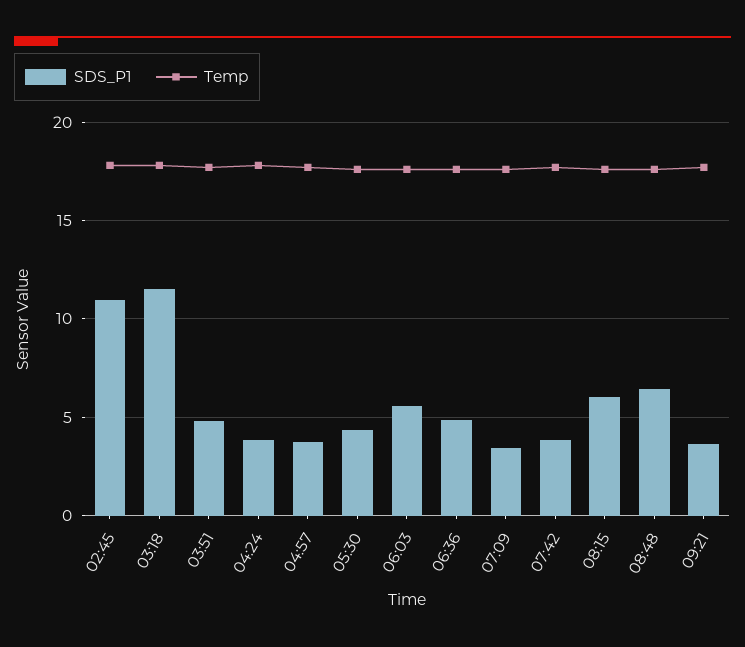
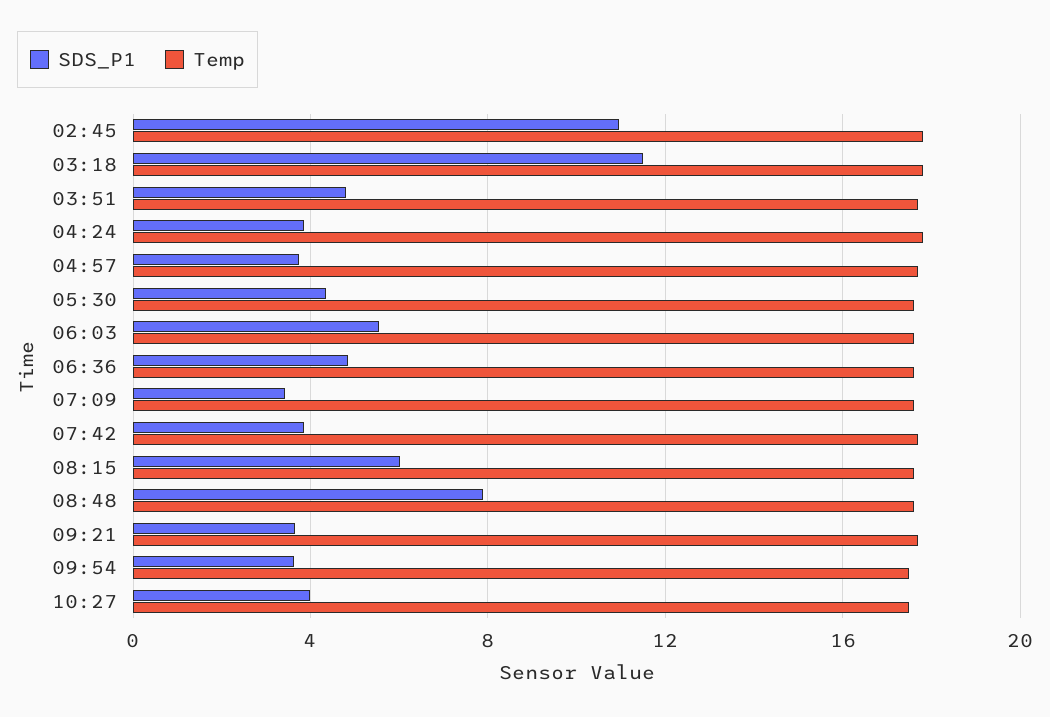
SDS_P1, 08:48: 6.5 -> 8
SDS_P1, 09:54: none -> 3.5
Temp, 09:54: none -> 17.5
SDS_P1, 10:27: none -> 4
Temp, 10:27: none -> 17.5

